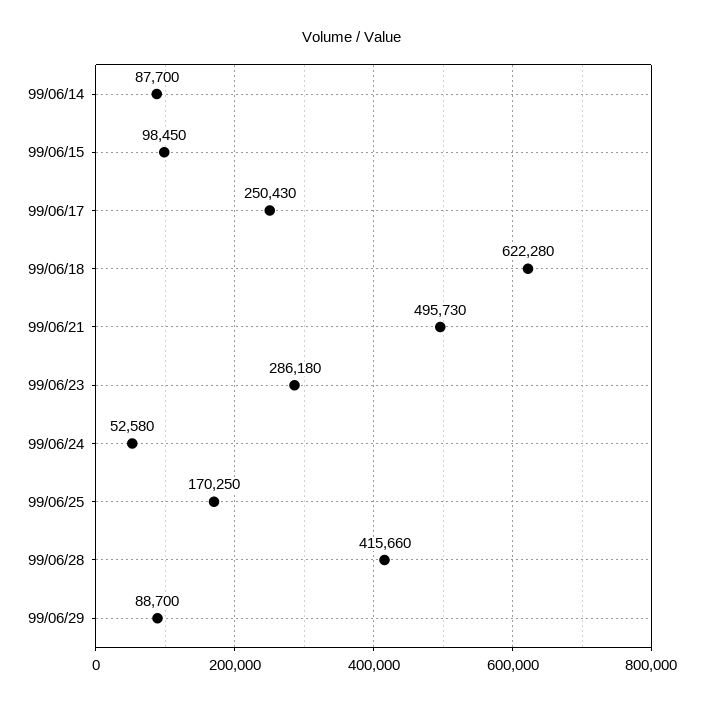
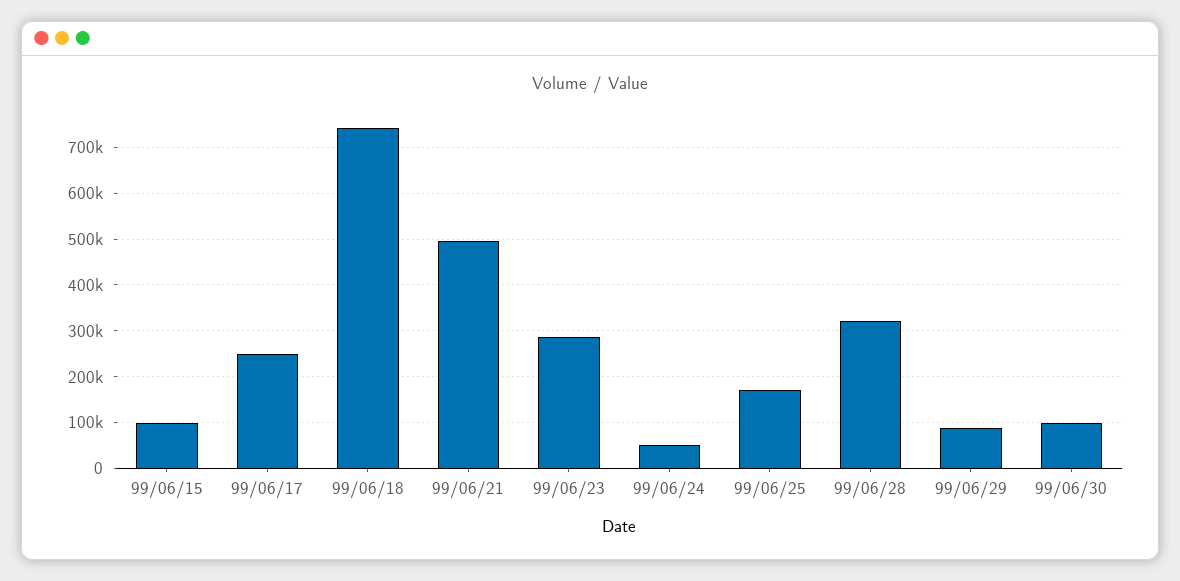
99/06/14: 87700 -> none
99/06/18: 622280 -> 740000
99/06/28: 415660 -> 320000
99/06/30: none -> 100000

